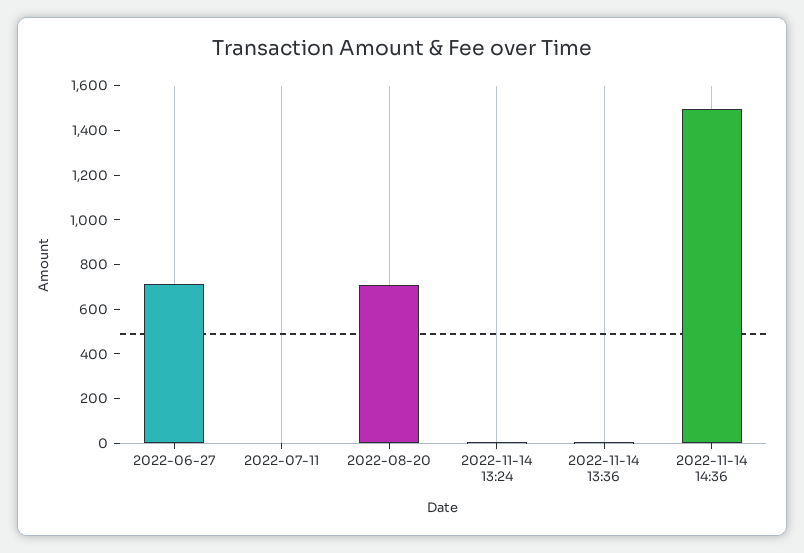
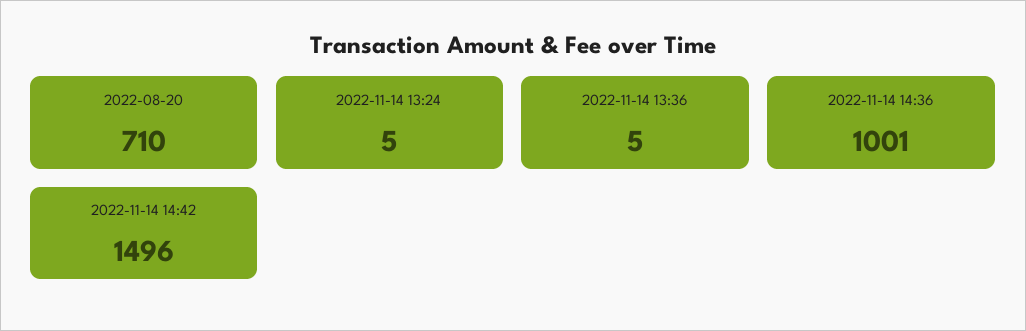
2022-06-27: 700 -> none
2022-07-11: 0 -> none
2022-11-14 14:36: 1500 -> 1001
2022-11-14 14:42: none -> 1496

